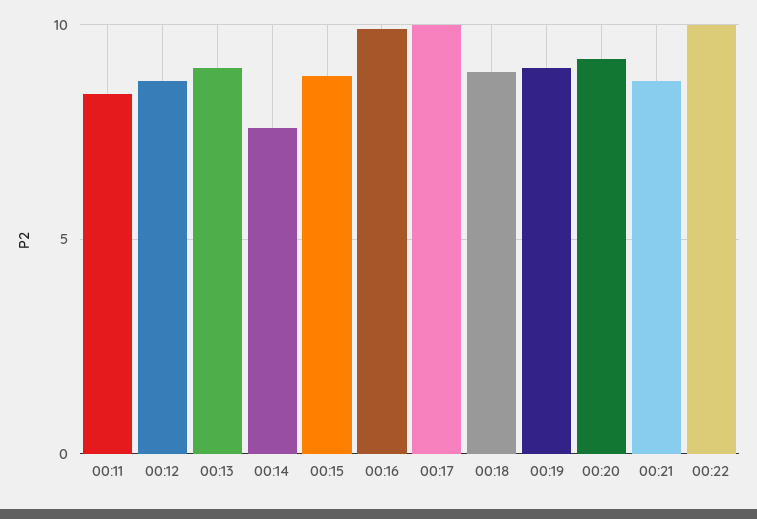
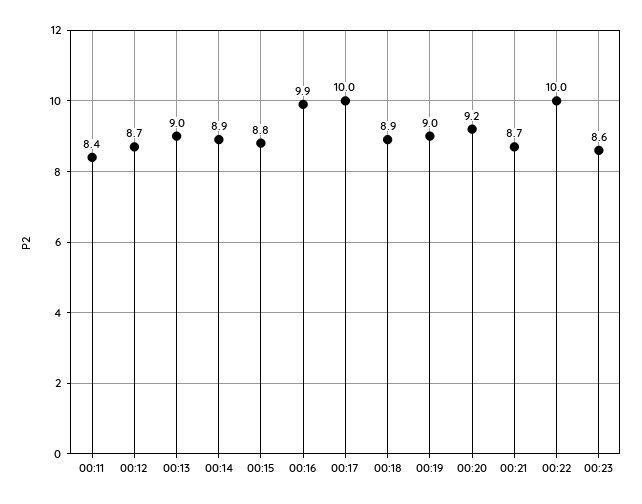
00:14: 7.5 -> 8.9
00:23: none -> 8.6

